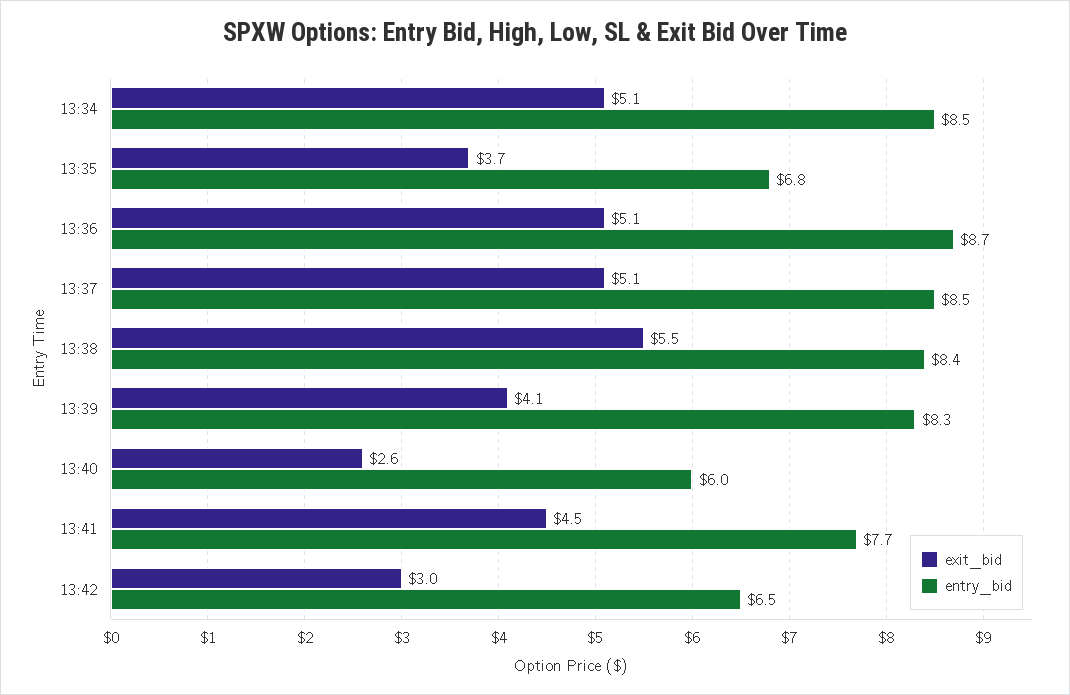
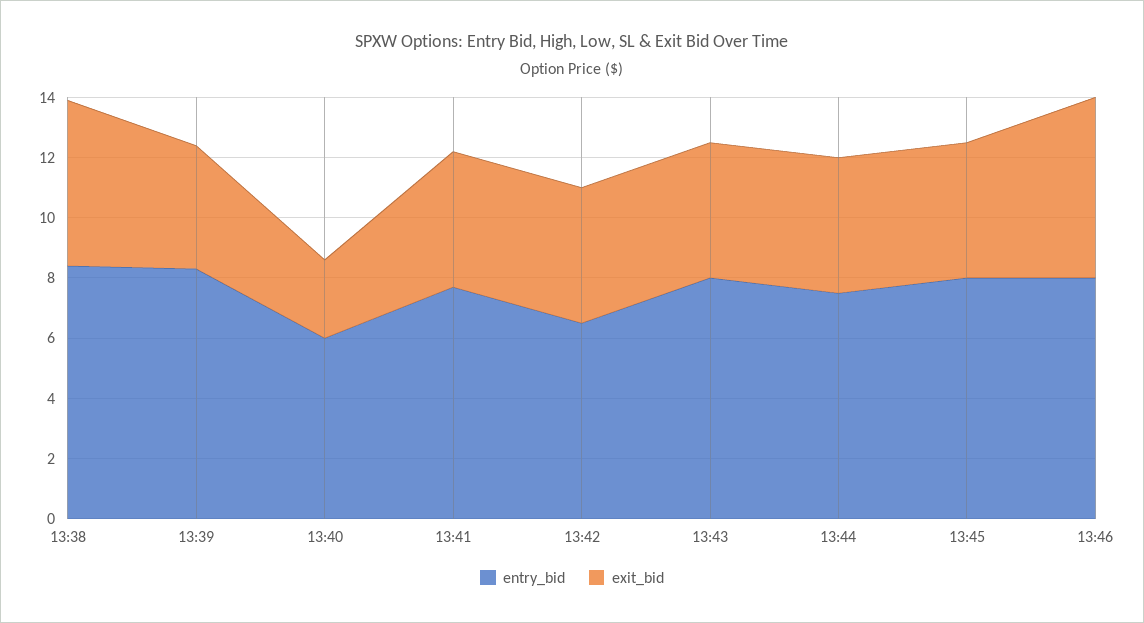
exit_bid, 13:34: 5.1 -> none
entry_bid, 13:34: 8.5 -> none
exit_bid, 13:35: 3.7 -> none
entry_bid, 13:35: 6.8 -> none
exit_bid, 13:36: 5.1 -> none
entry_bid, 13:36: 8.7 -> none
exit_bid, 13:37: 5.1 -> none
entry_bid, 13:37: 8.5 -> none
exit_bid, 13:42: 3 -> 4.5
entry_bid, 13:43: none -> 8
exit_bid, 13:43: none -> 4.5
entry_bid, 13:44: none -> 7.5
exit_bid, 13:44: none -> 4.5
entry_bid, 13:45: none -> 8
exit_bid, 13:45: none -> 4.5
entry_bid, 13:46: none -> 8
exit_bid, 13:46: none -> 6

